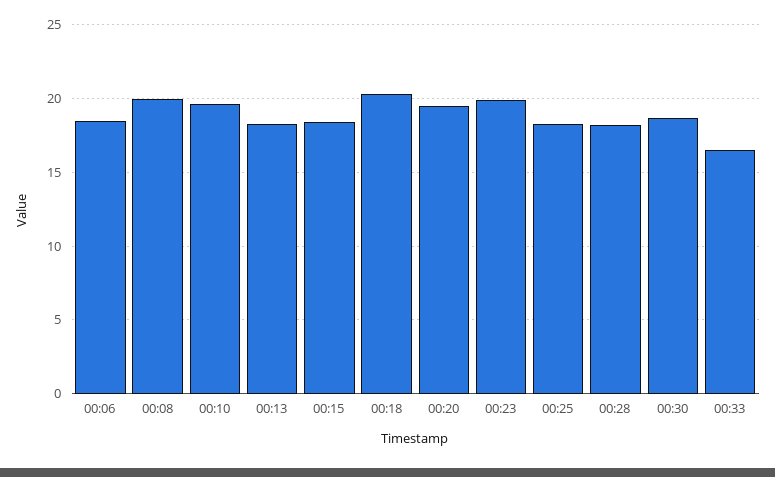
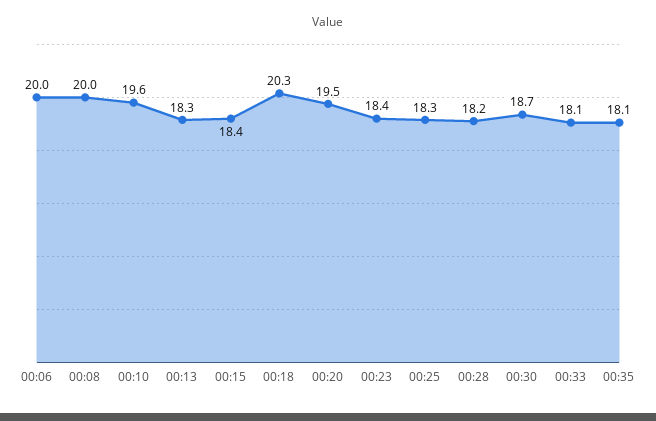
00:06: 18.5 -> 20
00:23: 20 -> 18.4
00:33: 16.5 -> 18.1
00:35: none -> 18.1

